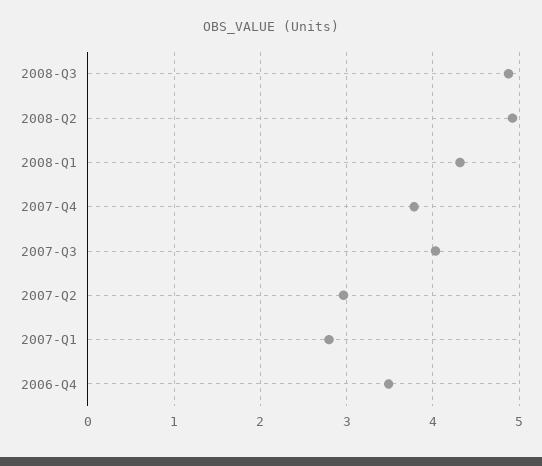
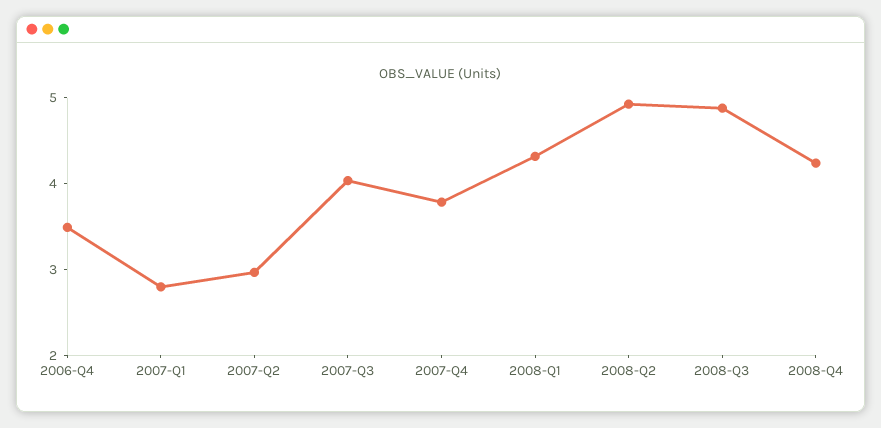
2008-Q4: none -> 4.2

